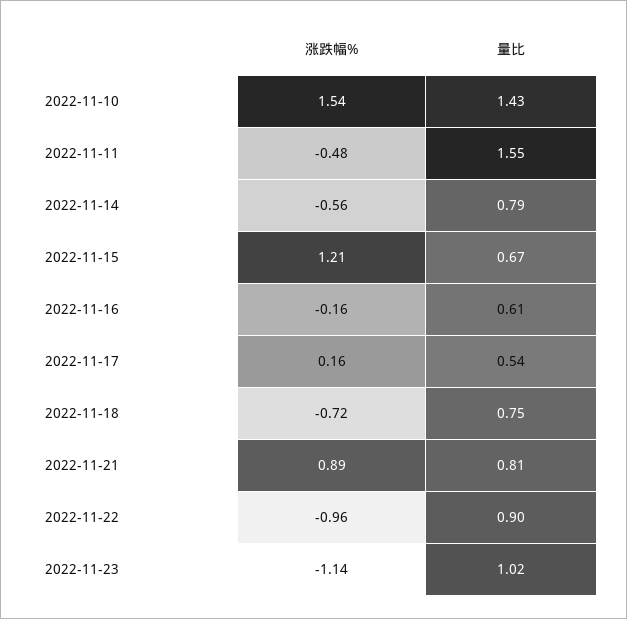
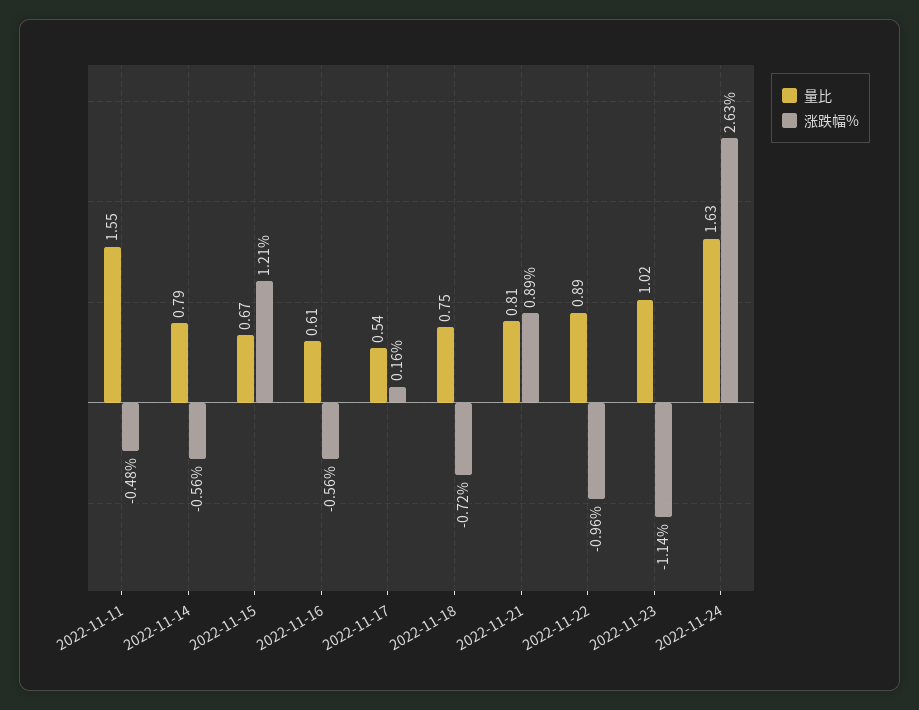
涨跌幅%, 2022-11-10: 1.54 -> none
量比, 2022-11-10: 1.43 -> none
涨跌幅%, 2022-11-16: -0.16 -> -0.56
量比, 2022-11-22: 0.9 -> 0.89
量比, 2022-11-24: none -> 1.63
涨跌幅%, 2022-11-24: none -> 2.63

